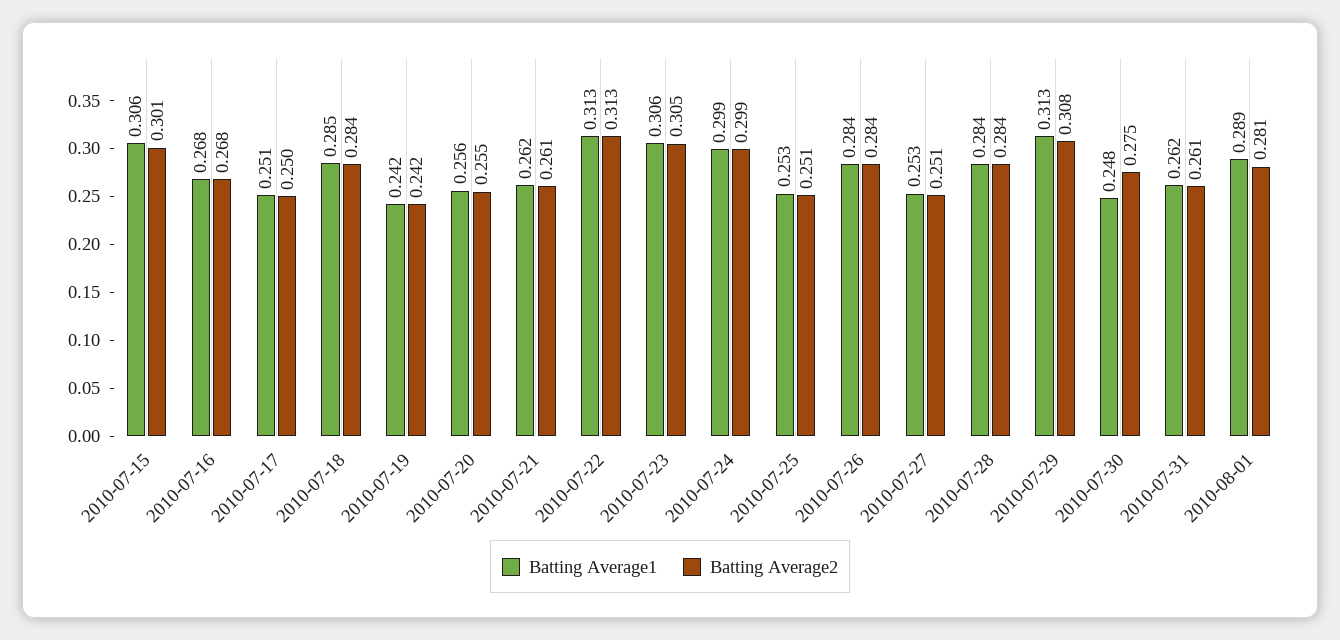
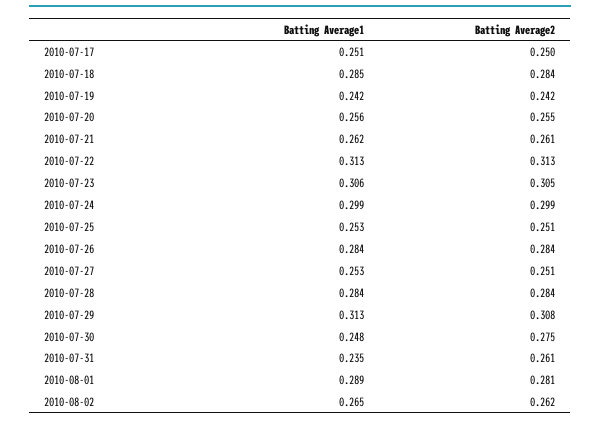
Batting Average1, 2010-07-15: 0.306 -> none
Batting Average2, 2010-07-15: 0.301 -> none
Batting Average1, 2010-07-16: 0.268 -> none
Batting Average2, 2010-07-16: 0.268 -> none
Batting Average1, 2010-07-31: 0.262 -> 0.235
Batting Average1, 2010-08-02: none -> 0.265
Batting Average2, 2010-08-02: none -> 0.262

